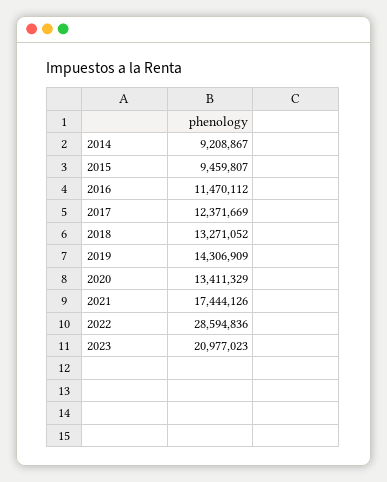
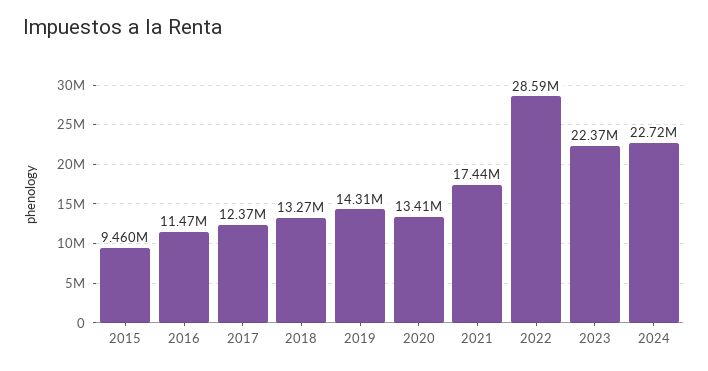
2014: 9208867 -> none
2023: 20977023 -> 22370000
2024: none -> 22720000

